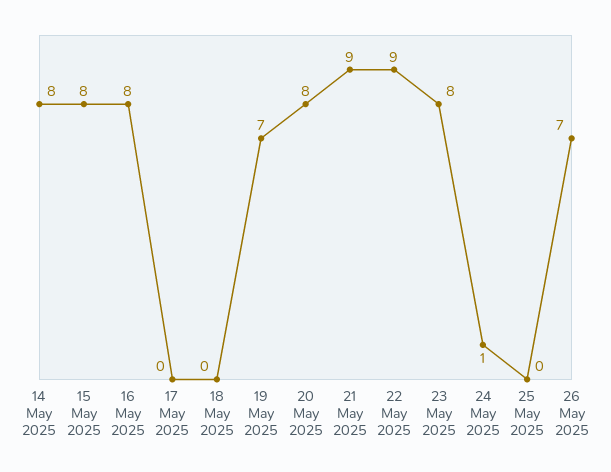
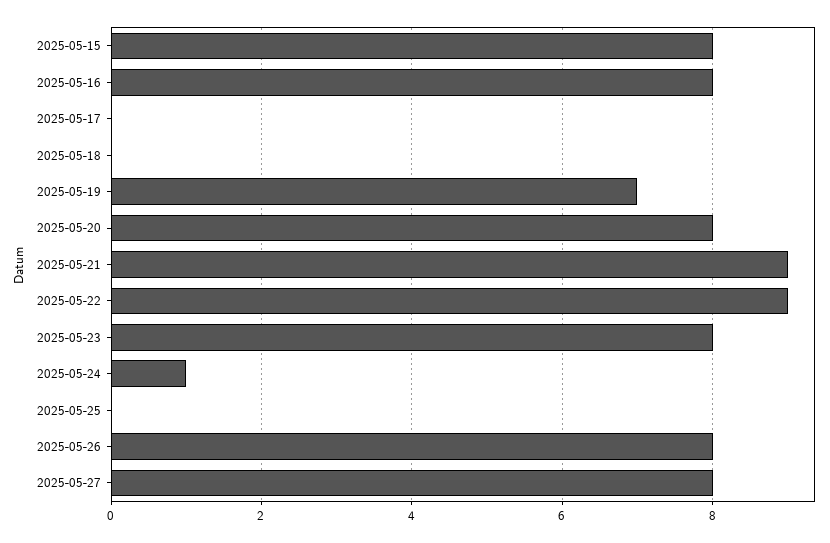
14 May 2025: 8 -> none
26 May 2025: 7 -> 8
2025-05-27: none -> 8

